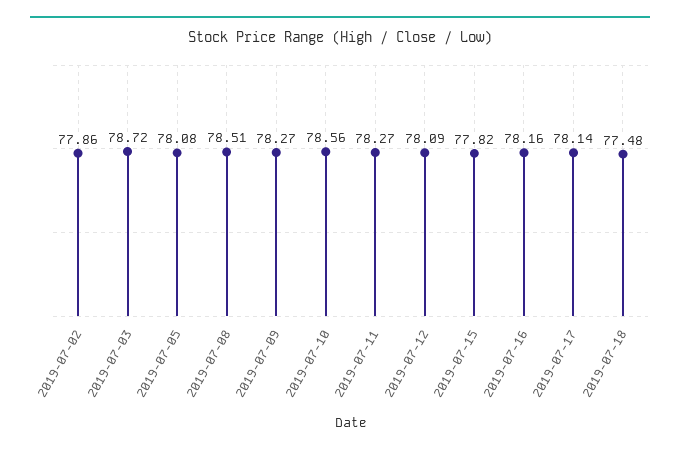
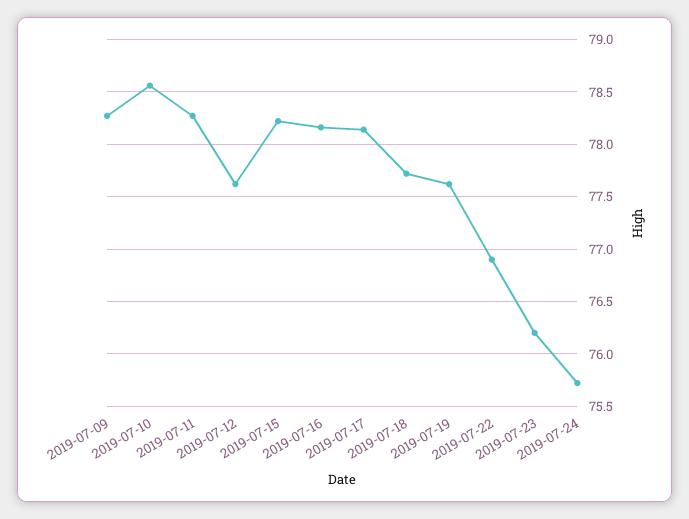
2019-07-02: 77.86 -> none
2019-07-03: 78.72 -> none
2019-07-05: 78.08 -> none
2019-07-08: 78.51 -> none
2019-07-12: 78.09 -> 77.6
2019-07-15: 77.82 -> 78.2
2019-07-18: 77.48 -> 77.7
2019-07-19: none -> 77.6
2019-07-22: none -> 76.9
2019-07-23: none -> 76.2
2019-07-24: none -> 75.7

